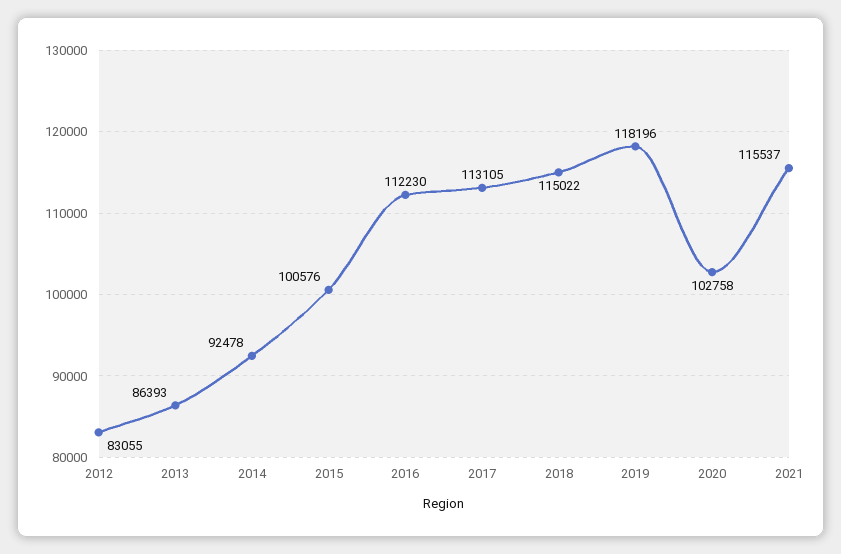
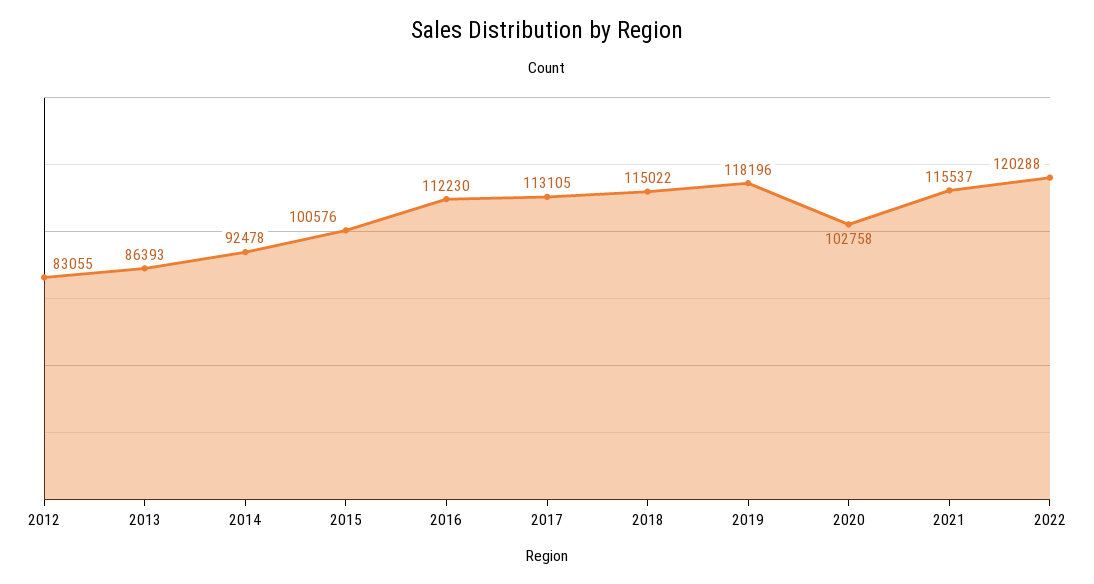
2022: none -> 120288

